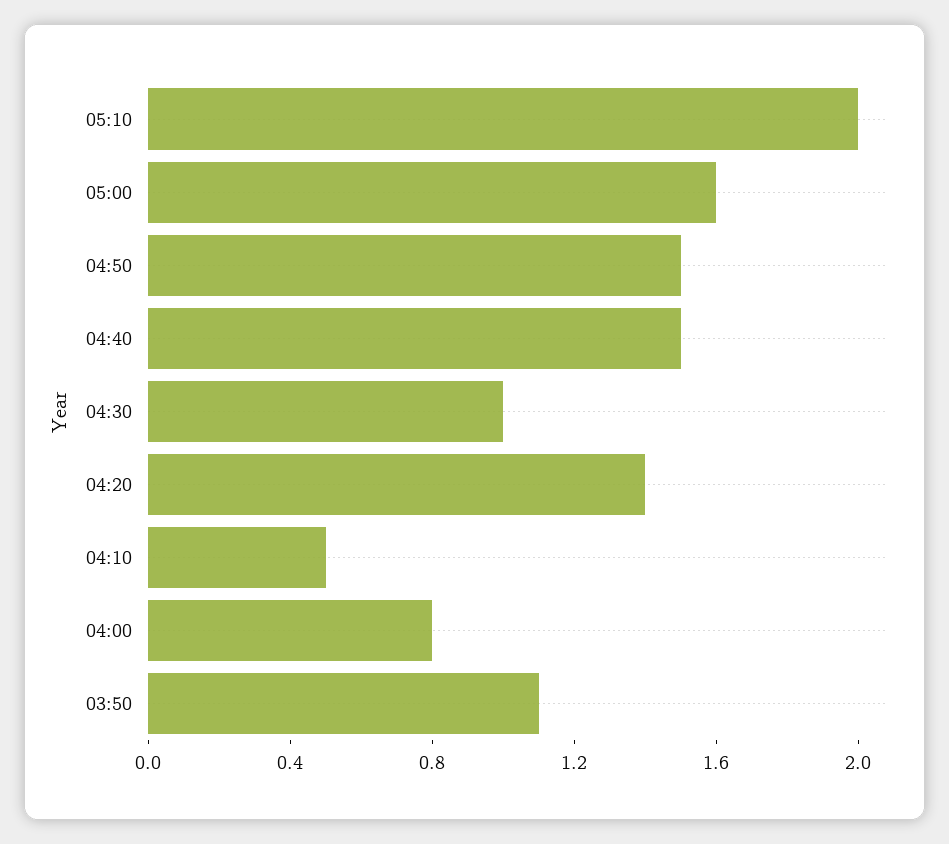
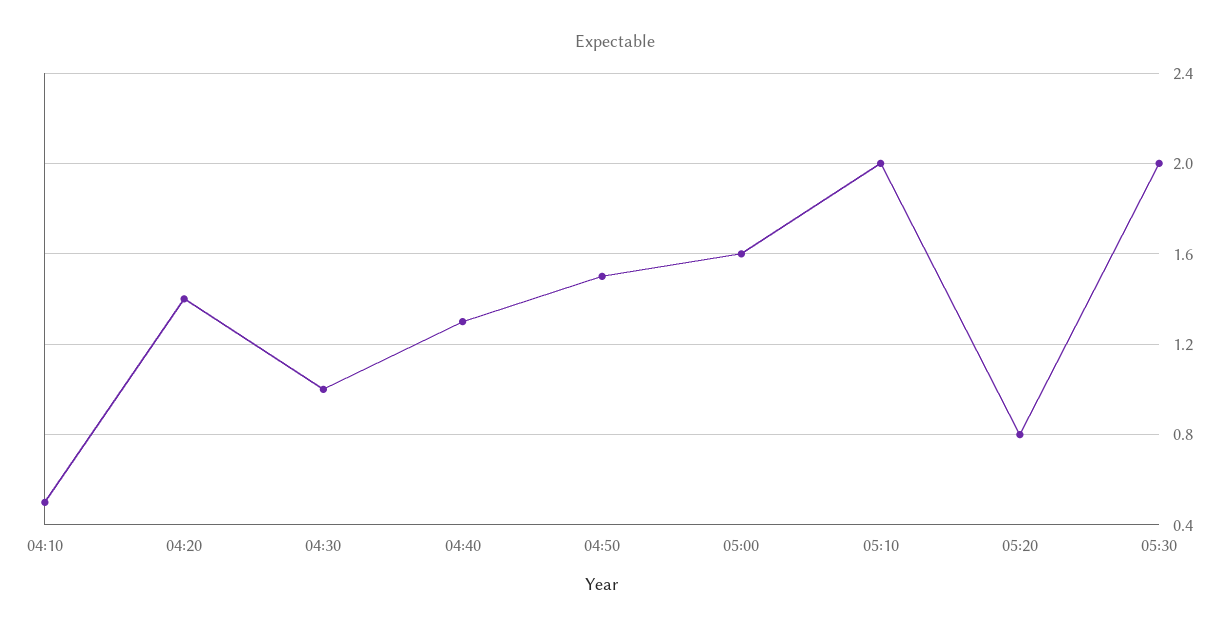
04:40: 1.5 -> 1.3
04:00: 0.8 -> none
03:50: 1.1 -> none
05:20: none -> 0.8
05:30: none -> 2

